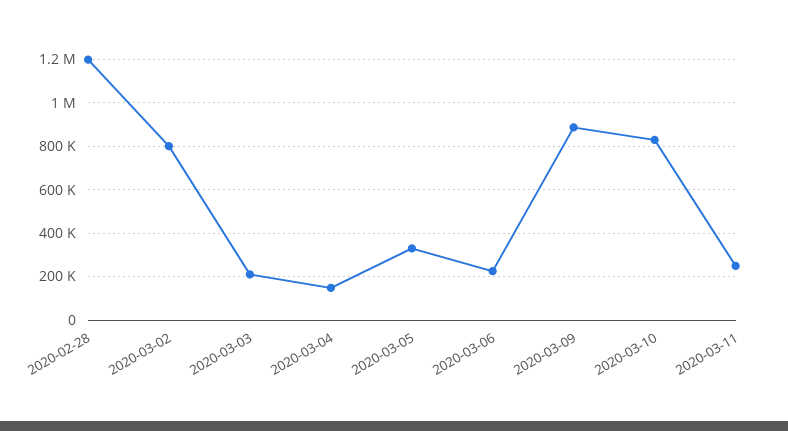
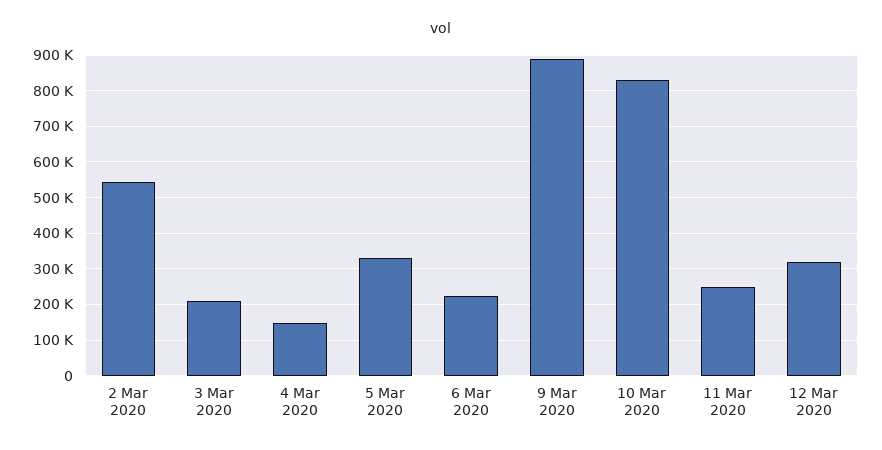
2020-02-28: 1200000 -> none
2020-03-02: 800000 -> 540000
12 Mar 2020: none -> 320000

